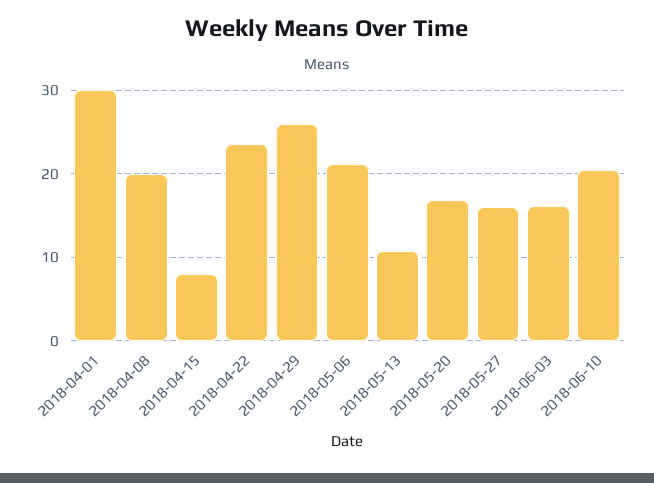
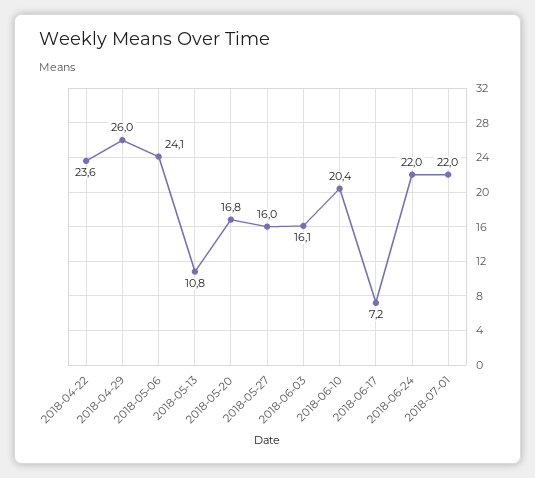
2018-04-01: 30 -> none
2018-04-08: 20 -> none
2018-04-15: 8 -> none
2018-05-06: 21 -> 24.1
2018-06-17: none -> 7.2
2018-06-24: none -> 22
2018-07-01: none -> 22

